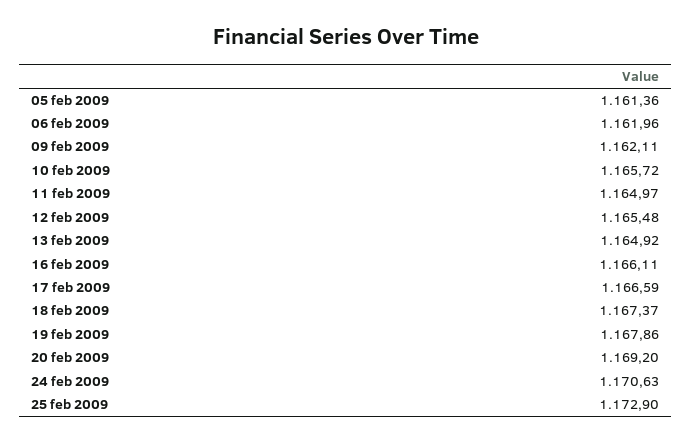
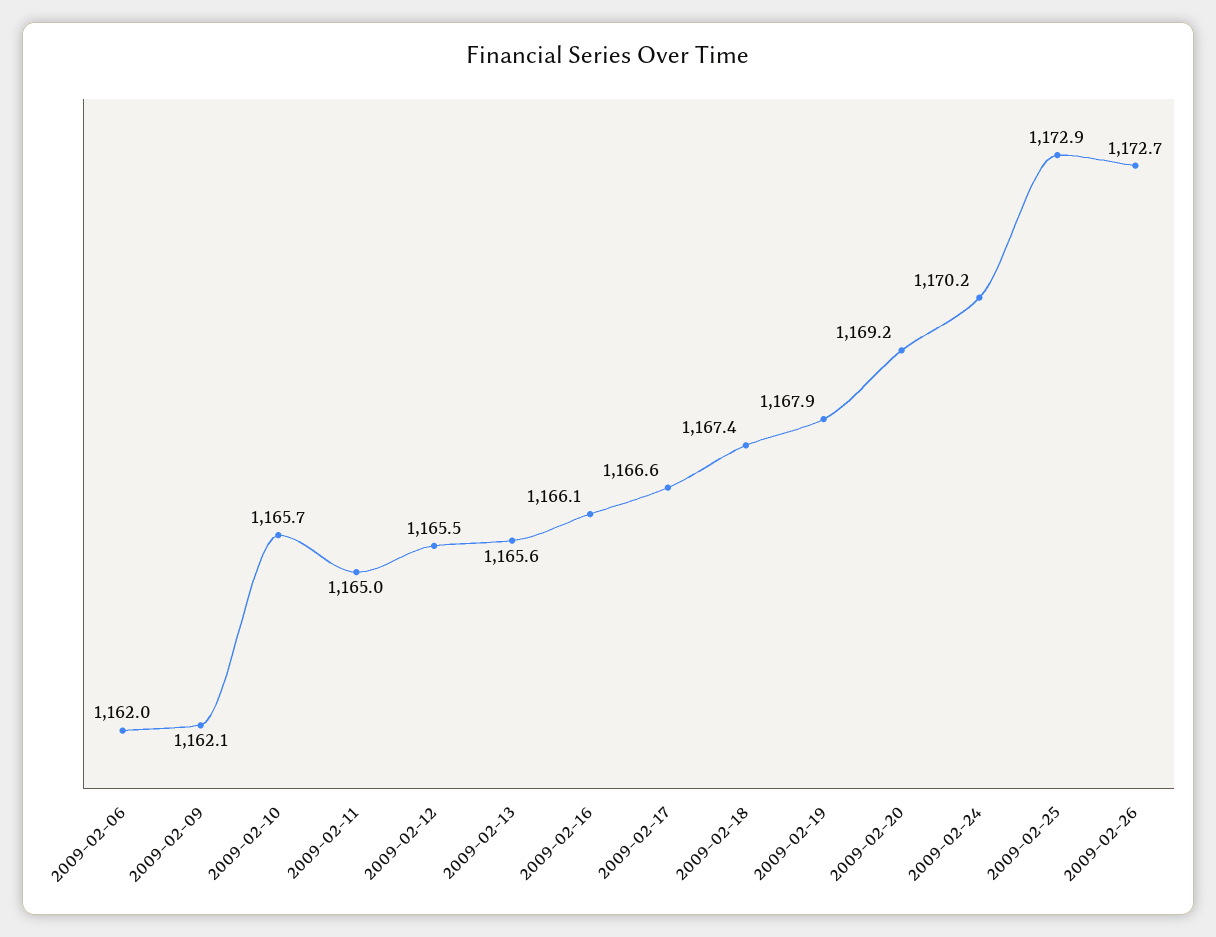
05 feb 2009: 1161.36 -> none
13 feb 2009: 1164.92 -> 1165.6
24 feb 2009: 1170.63 -> 1170.2
2009-02-26: none -> 1172.7

